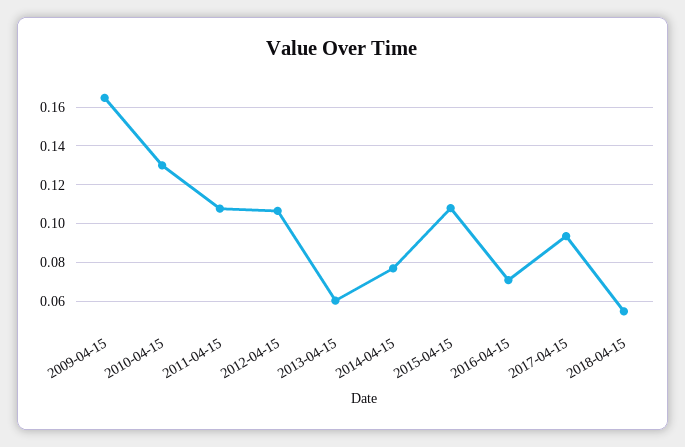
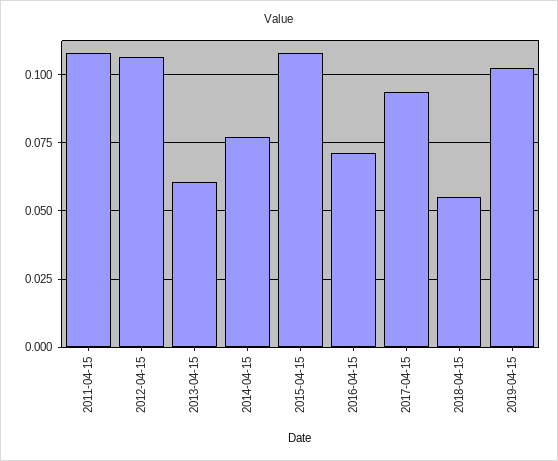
2009-04-15: 0.165 -> none
2010-04-15: 0.13 -> none
2019-04-15: none -> 0.1025

